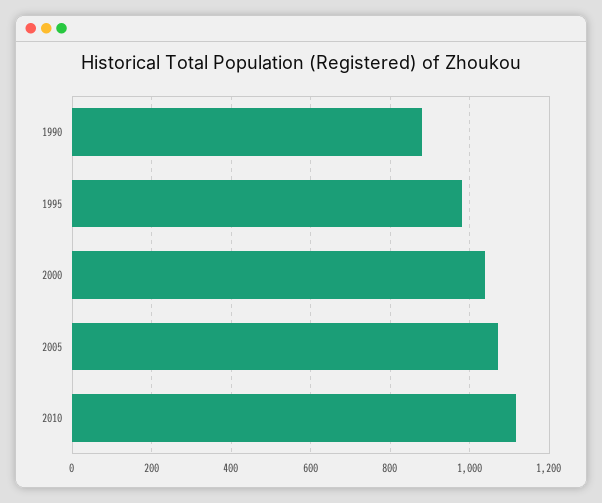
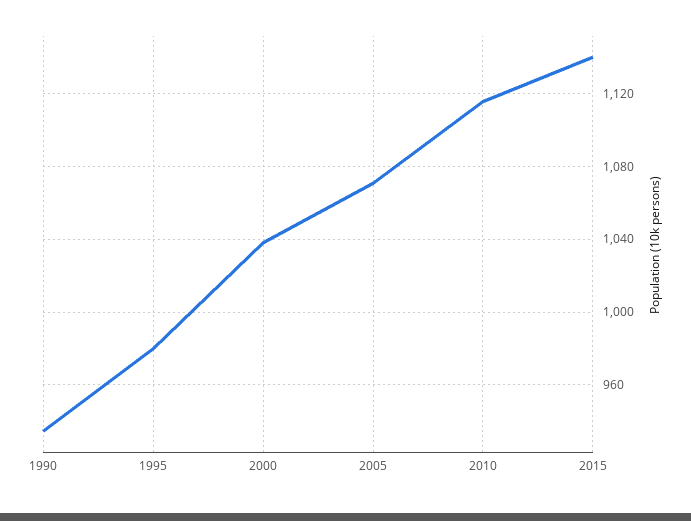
1990: 880 -> 935
2015: none -> 1140

